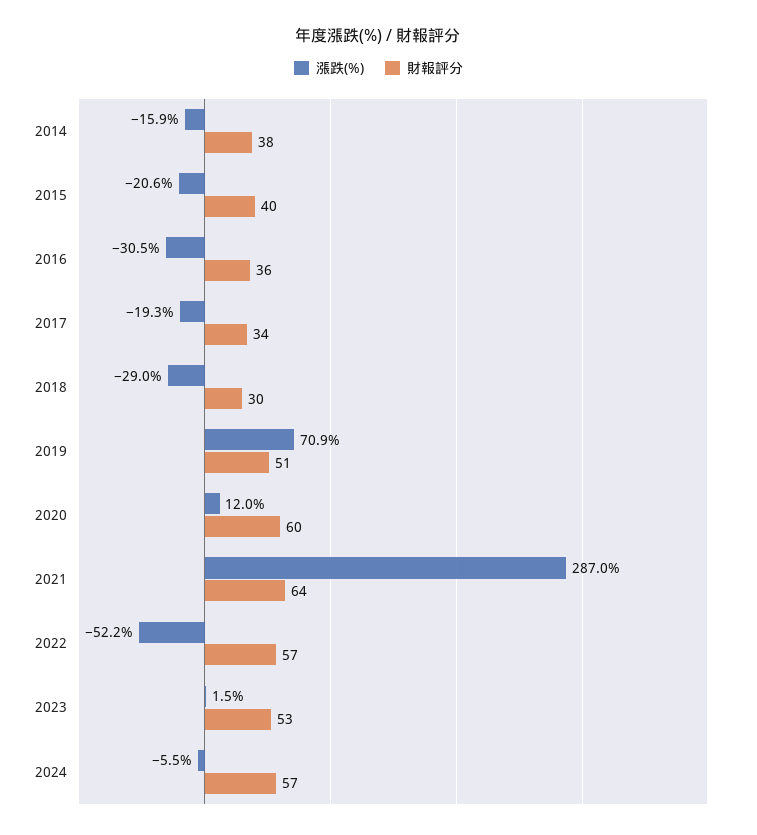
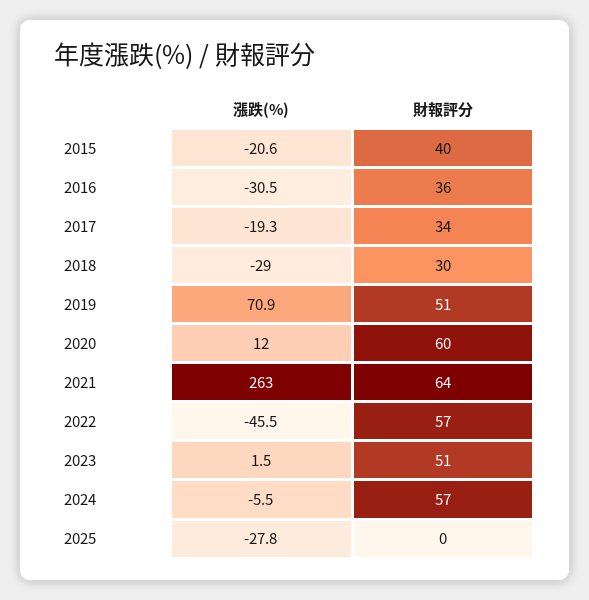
漲跌(%), 2014: -15.9 -> none
財報評分, 2014: 38 -> none
漲跌(%), 2021: 287 -> 263
漲跌(%), 2022: -52.2 -> -45.5
財報評分, 2023: 53 -> 51
漲跌(%), 2025: none -> -27.8
財報評分, 2025: none -> 0

